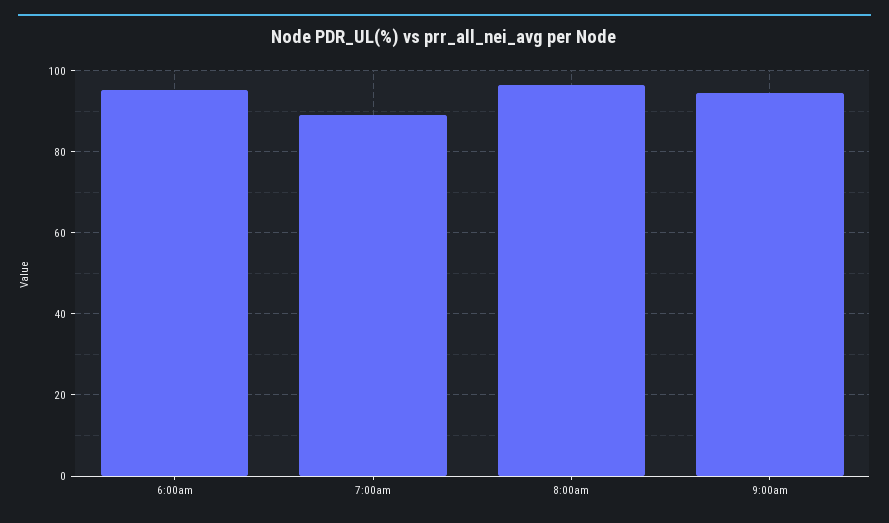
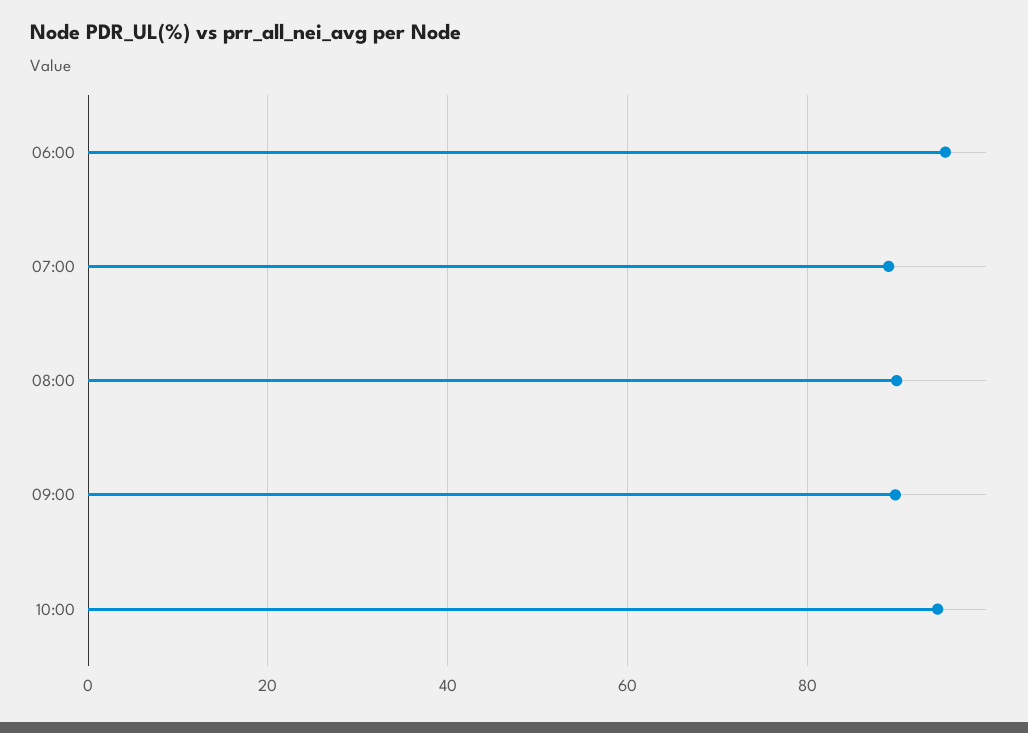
8:00am: 96 -> 90
9:00am: 94 -> 90
10:00: none -> 94

